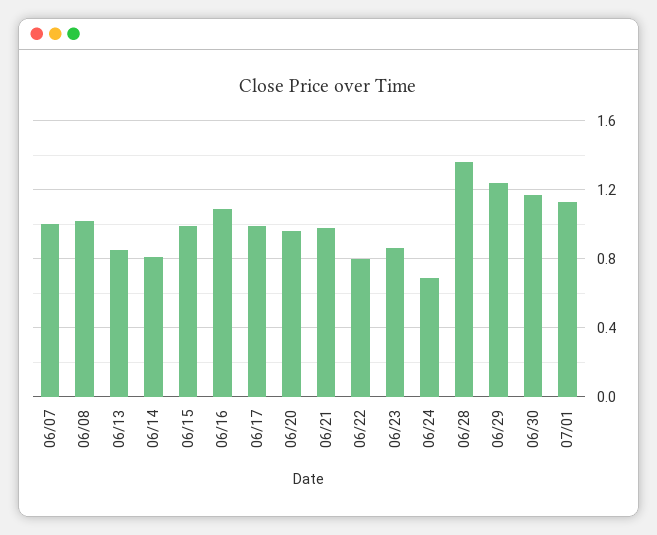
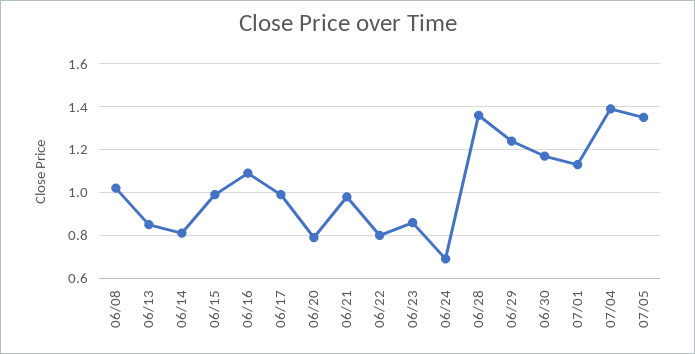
06/07: 1 -> none
06/20: 0.95 -> 0.8
07/04: none -> 1.4
07/05: none -> 1.35

